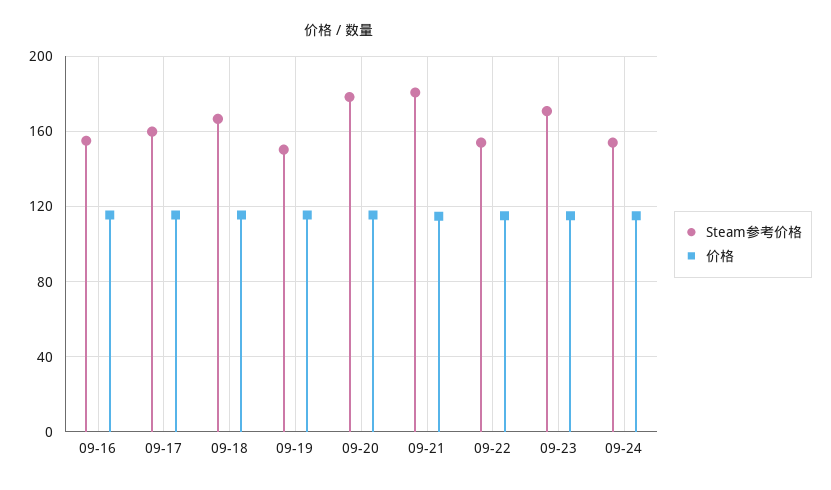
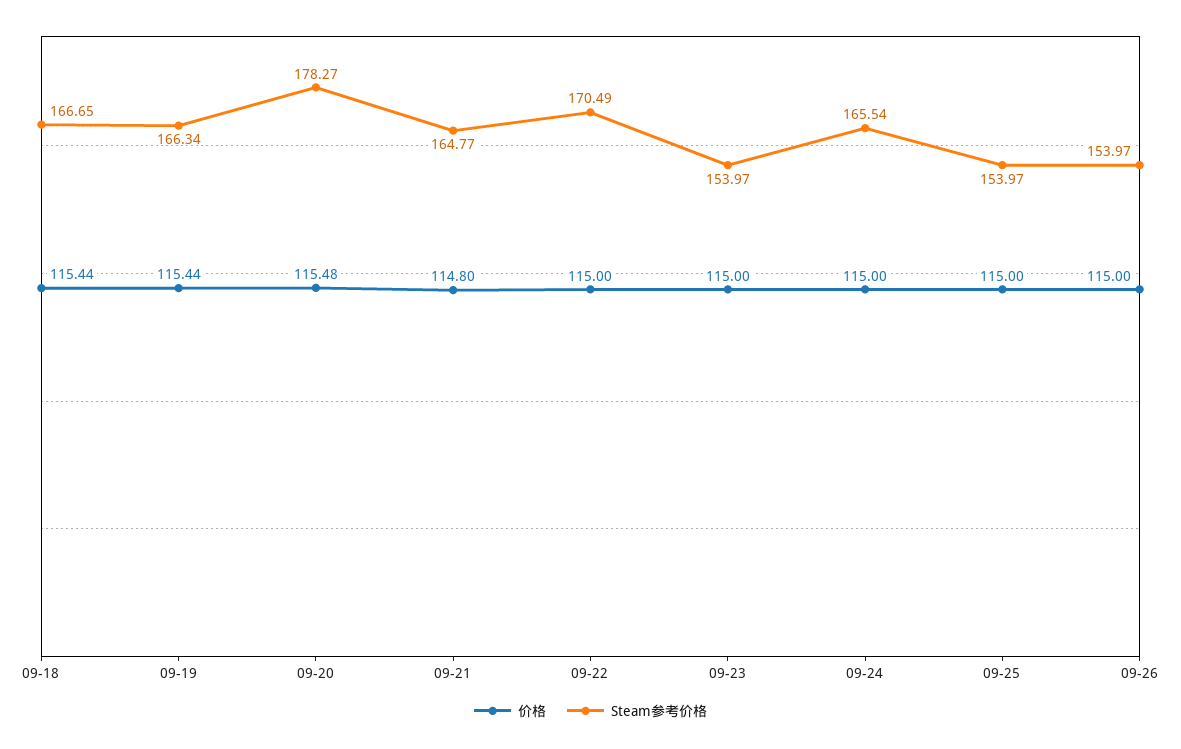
Steam参考价格, 09-16: 155 -> none
价格, 09-16: 115 -> none
Steam参考价格, 09-17: 160 -> none
价格, 09-17: 115 -> none
Steam参考价格, 09-19: 150 -> 166.34
Steam参考价格, 09-21: 180 -> 164.77
Steam参考价格, 09-22: 155 -> 170.49
Steam参考价格, 09-23: 170 -> 153.97
Steam参考价格, 09-24: 155 -> 165.54
价格, 09-25: none -> 115
Steam参考价格, 09-25: none -> 153.97
价格, 09-26: none -> 115
Steam参考价格, 09-26: none -> 153.97

